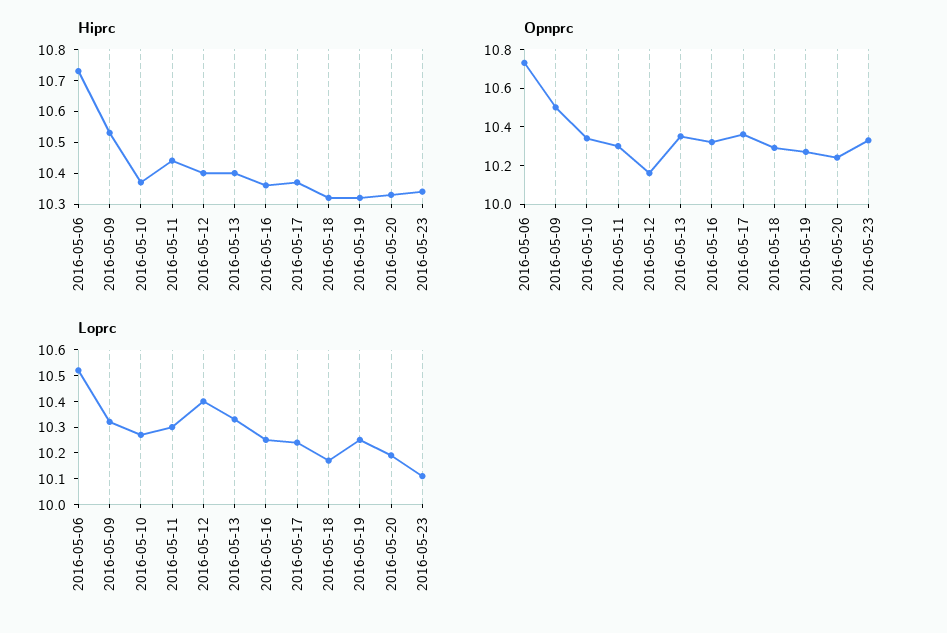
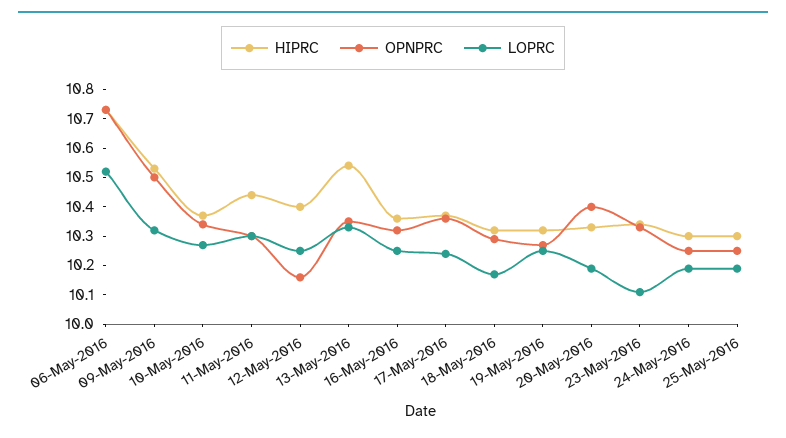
Hiprc, 2016-05-13: 10.4 -> 10.55
Opnprc, 2016-05-20: 10.25 -> 10.4
Loprc, 2016-05-12: 10.4 -> 10.25
Hiprc, 24-May-2016: none -> 10.3
Opnprc, 24-May-2016: none -> 10.25
Loprc, 24-May-2016: none -> 10.2
Hiprc, 25-May-2016: none -> 10.3
Opnprc, 25-May-2016: none -> 10.25
Loprc, 25-May-2016: none -> 10.2

